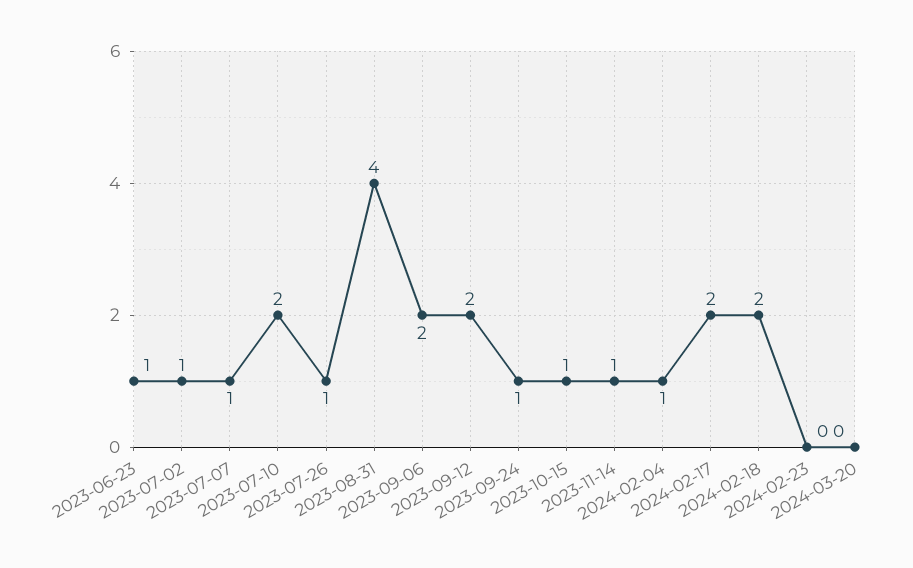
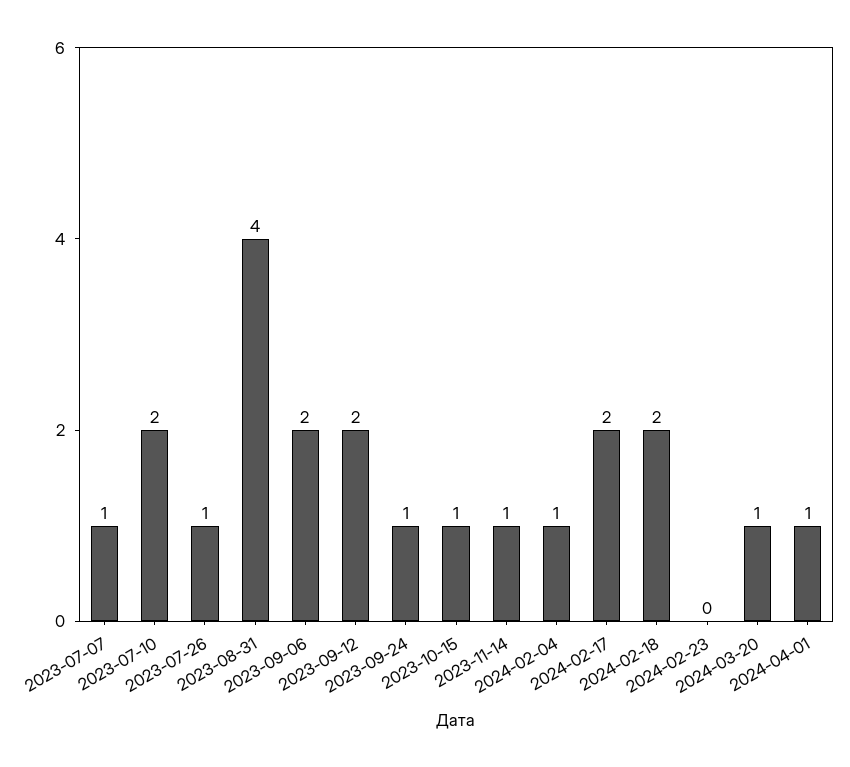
2023-06-23: 1 -> none
2023-07-02: 1 -> none
2024-03-20: 0 -> 1
2024-04-01: none -> 1

